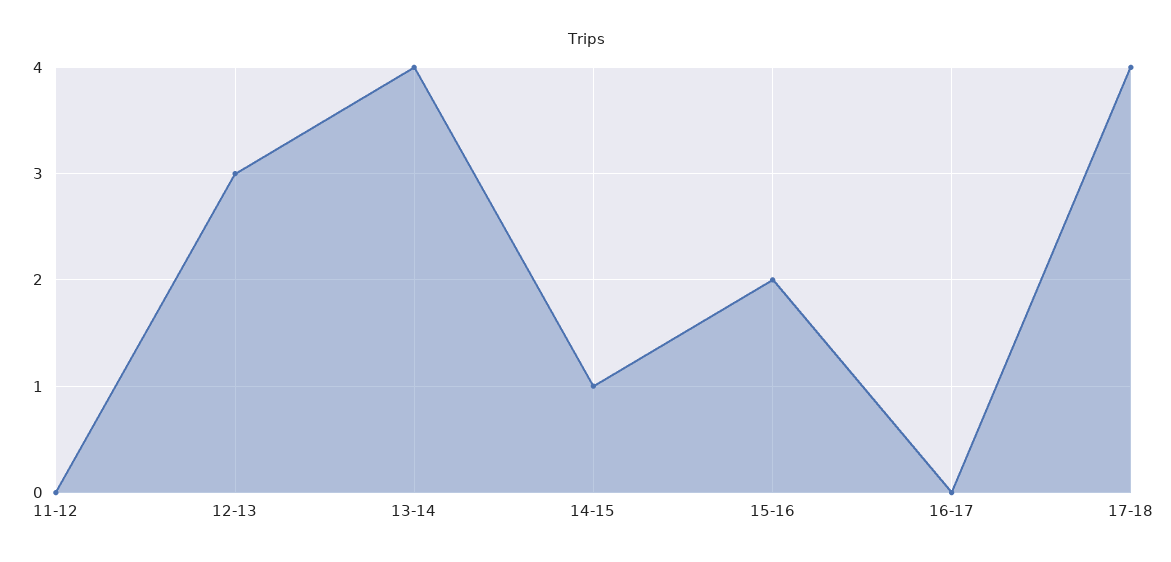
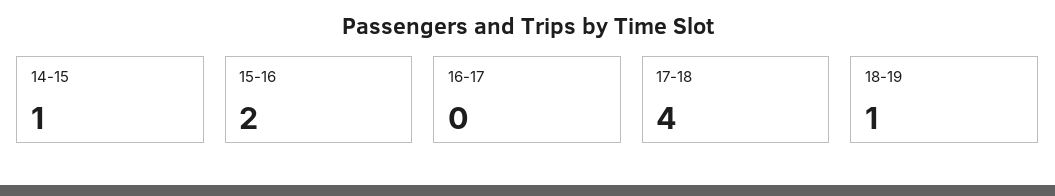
11-12: 0 -> none
12-13: 3 -> none
13-14: 4 -> none
18-19: none -> 1

